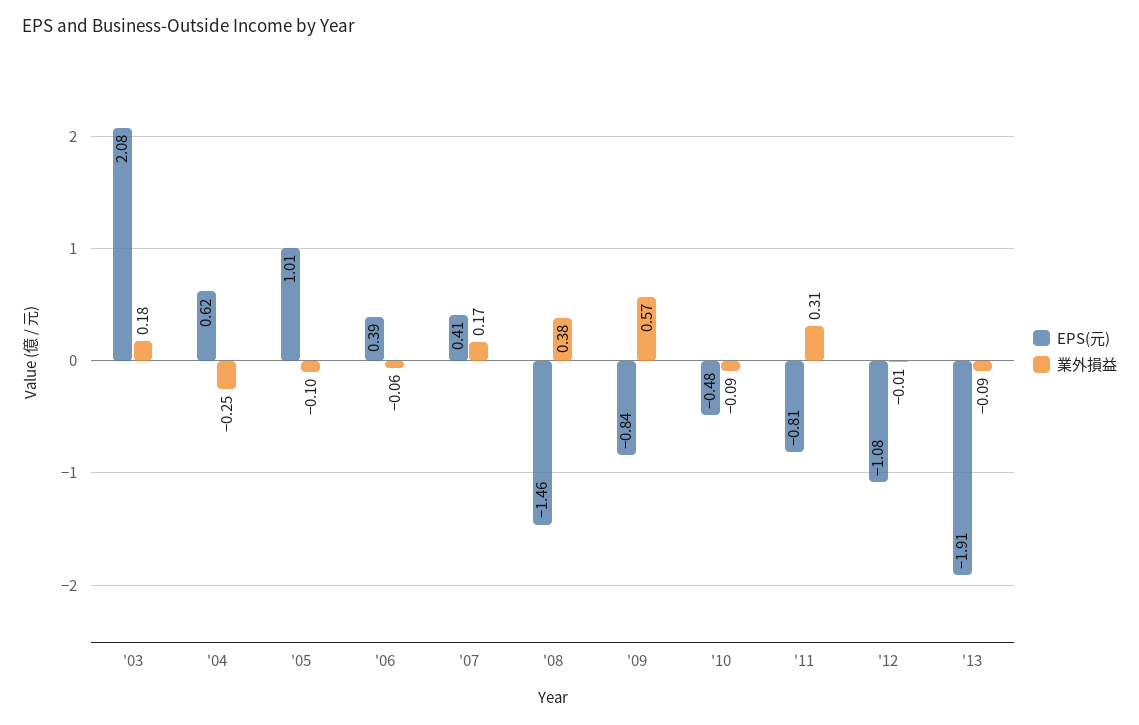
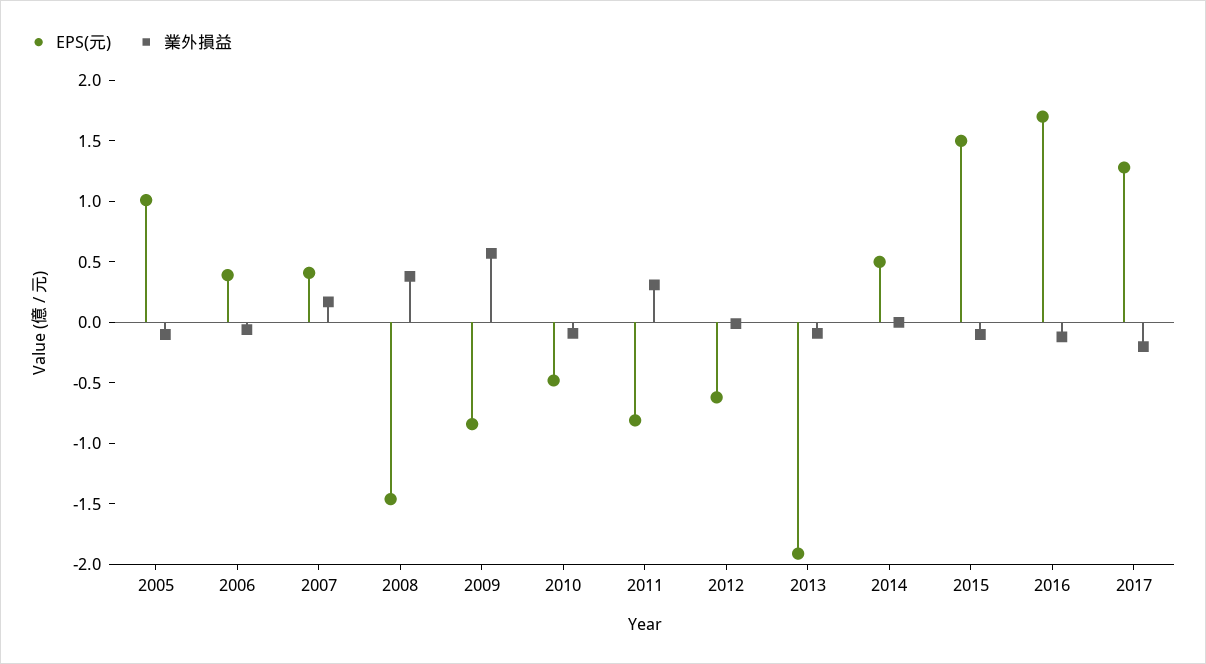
EPS(元), '03: 2.08 -> none
業外損益, '03: 0.18 -> none
EPS(元), '04: 0.62 -> none
業外損益, '04: -0.25 -> none
EPS(元), '12: -1.08 -> -0.6
EPS(元), 2014: none -> 0.5
業外損益, 2014: none -> 0
EPS(元), 2015: none -> 1.5
業外損益, 2015: none -> -0.1
EPS(元), 2016: none -> 1.7
業外損益, 2016: none -> -0.1
EPS(元), 2017: none -> 1.3
業外損益, 2017: none -> -0.2

